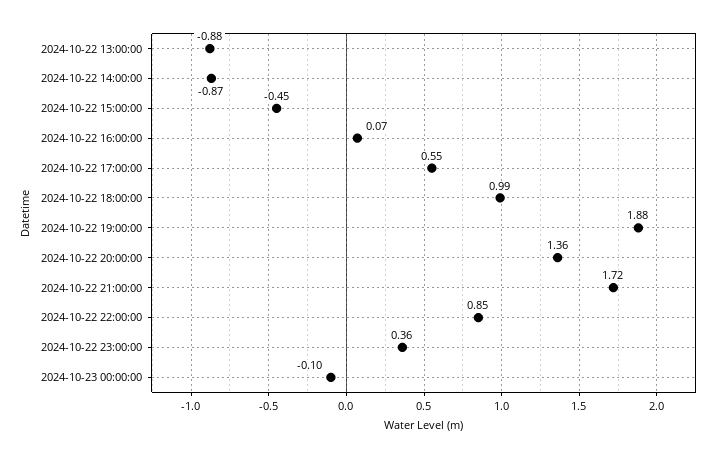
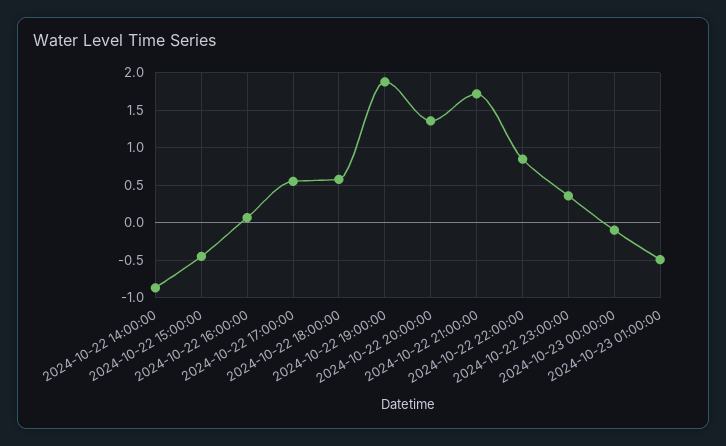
2024-10-22 13:00:00: -0.88 -> none
2024-10-22 18:00:00: 0.99 -> 0.6
2024-10-23 01:00:00: none -> -0.5

